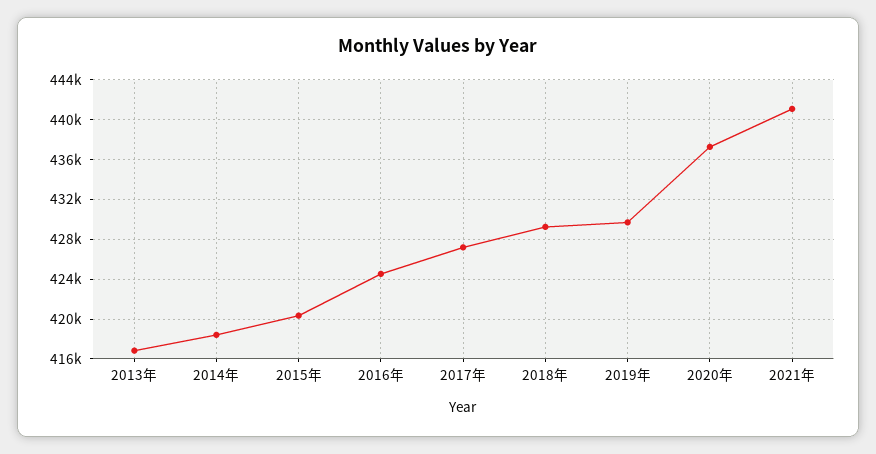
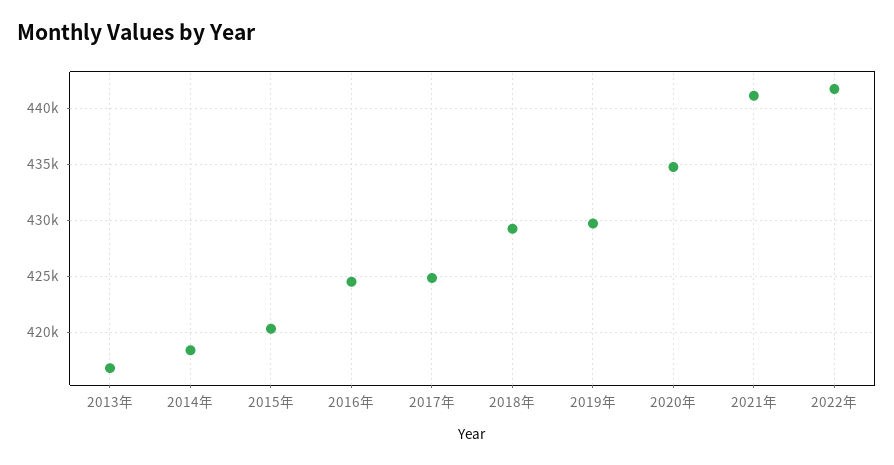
2017年: 427000 -> 425000
2020年: 437000 -> 435000
2022年: none -> 442000

